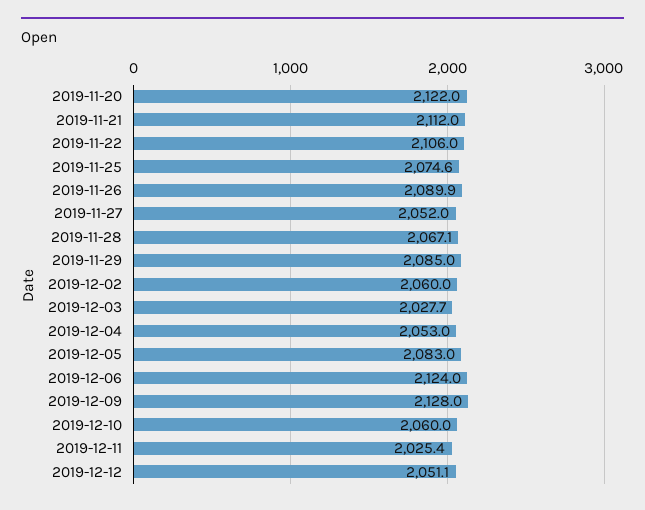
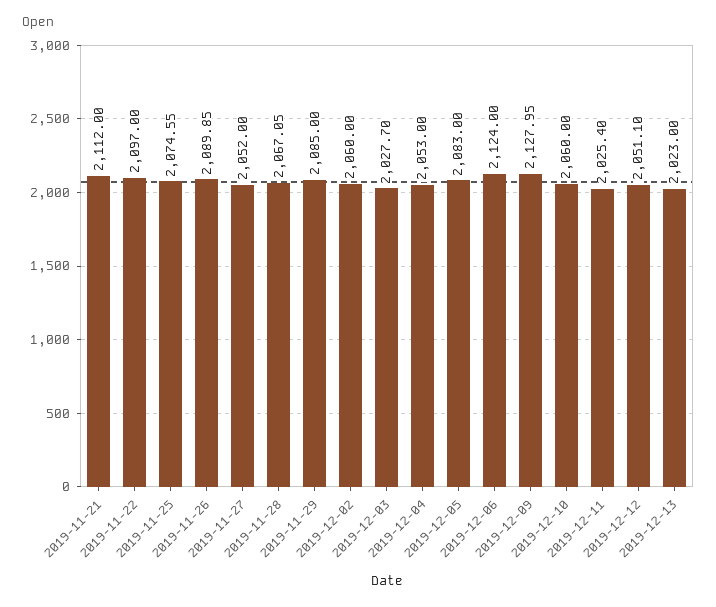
2019-11-20: 2122 -> none
2019-11-22: 2106 -> 2097
2019-12-13: none -> 2023

